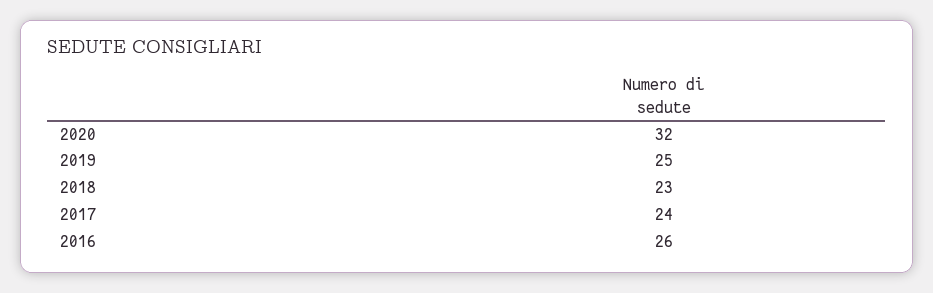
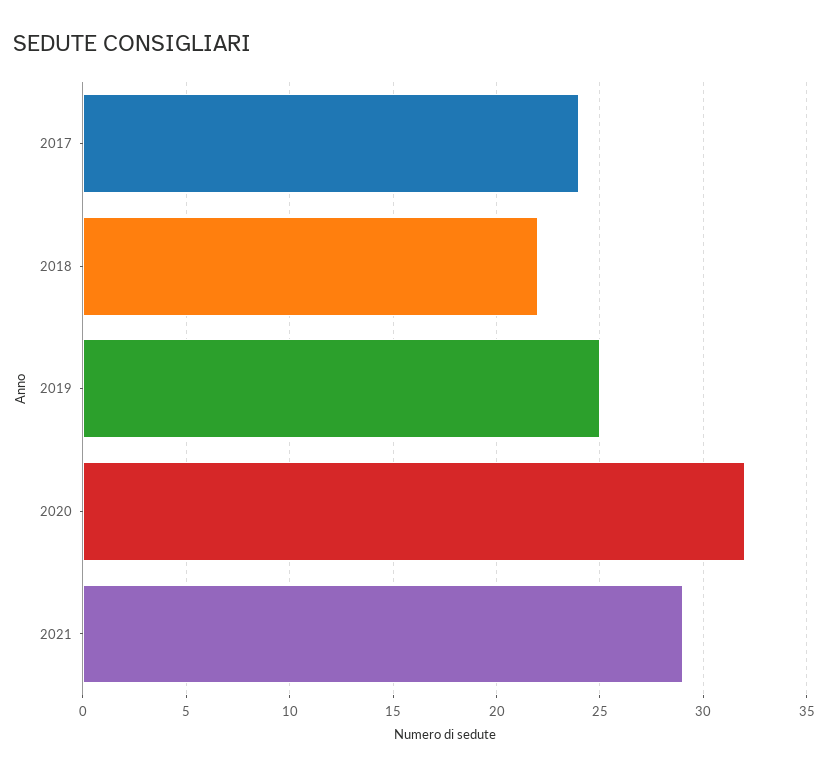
2018: 23 -> 22
2016: 26 -> none
2021: none -> 29

